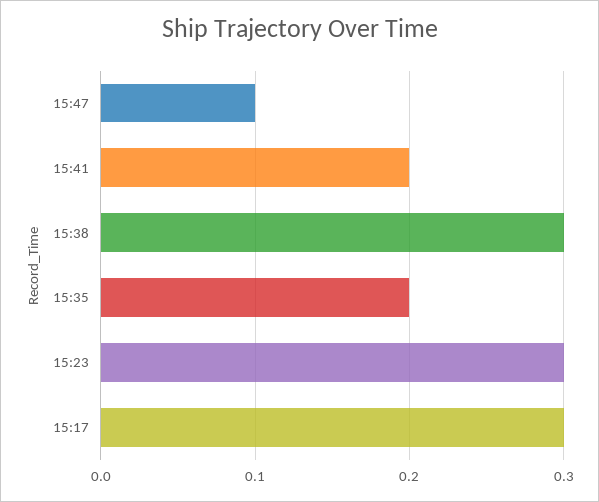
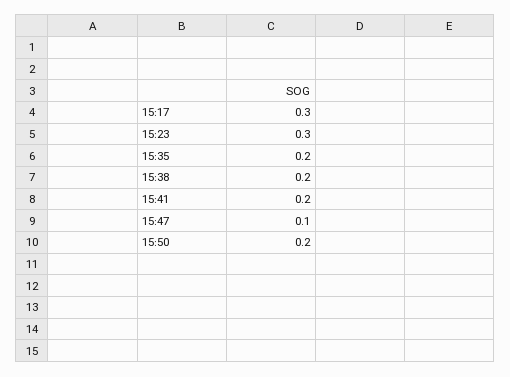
15:38: 0.3 -> 0.2
15:50: none -> 0.2

